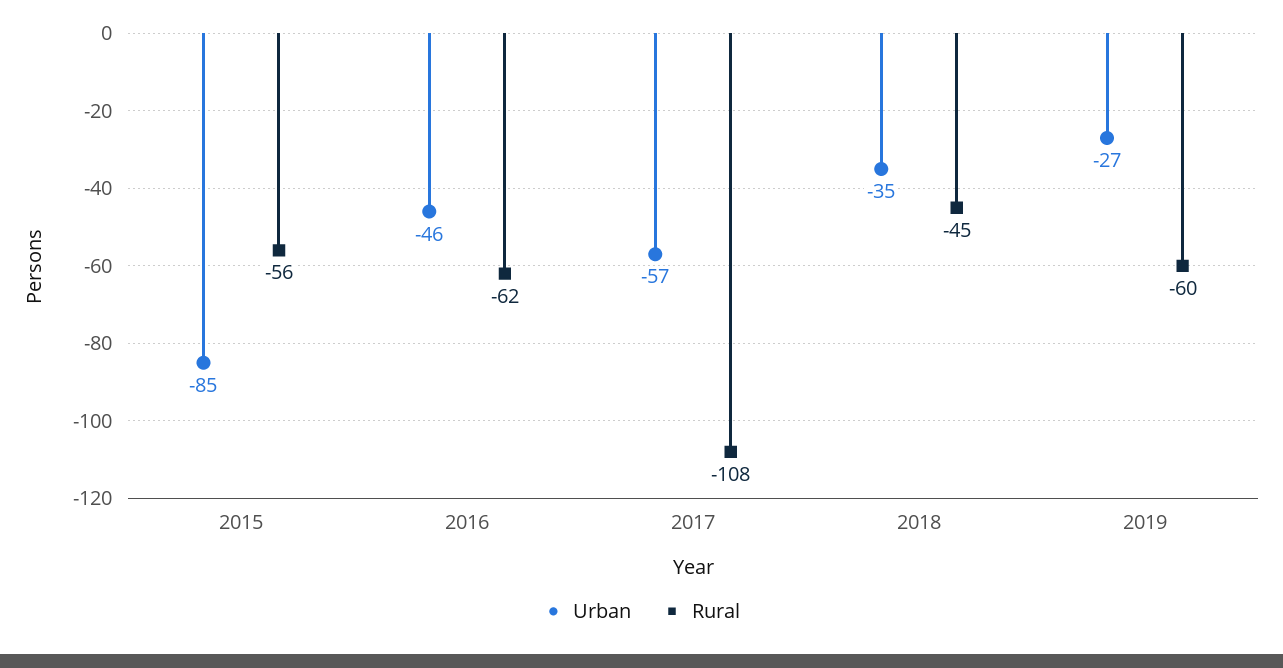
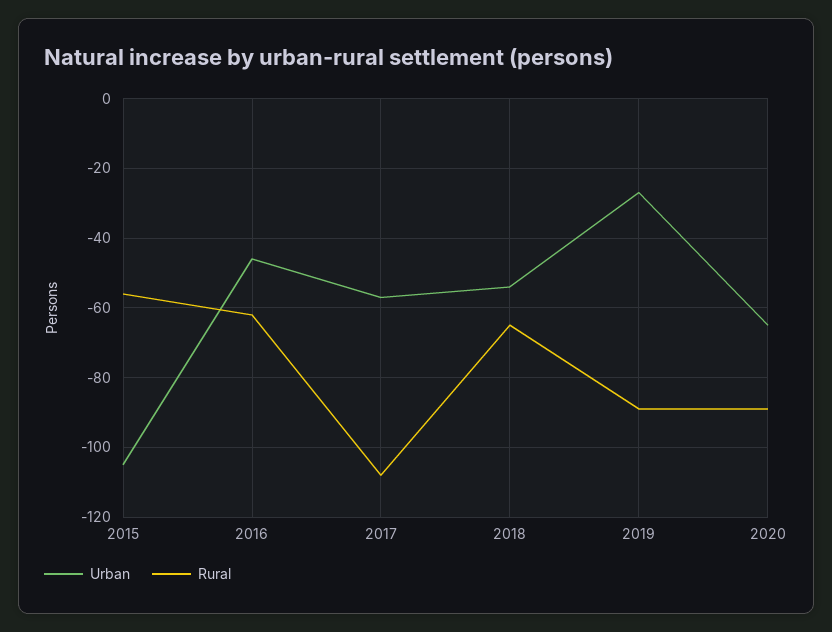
Urban, 2015: -85 -> -105
Urban, 2018: -35 -> -55
Rural, 2018: -45 -> -65
Rural, 2019: -60 -> -90
Urban, 2020: none -> -65
Rural, 2020: none -> -90

